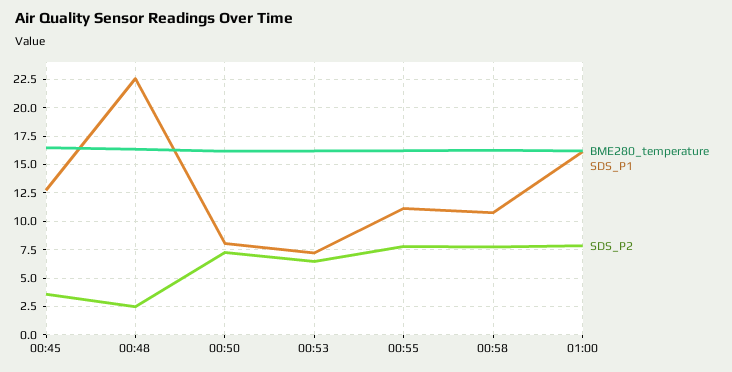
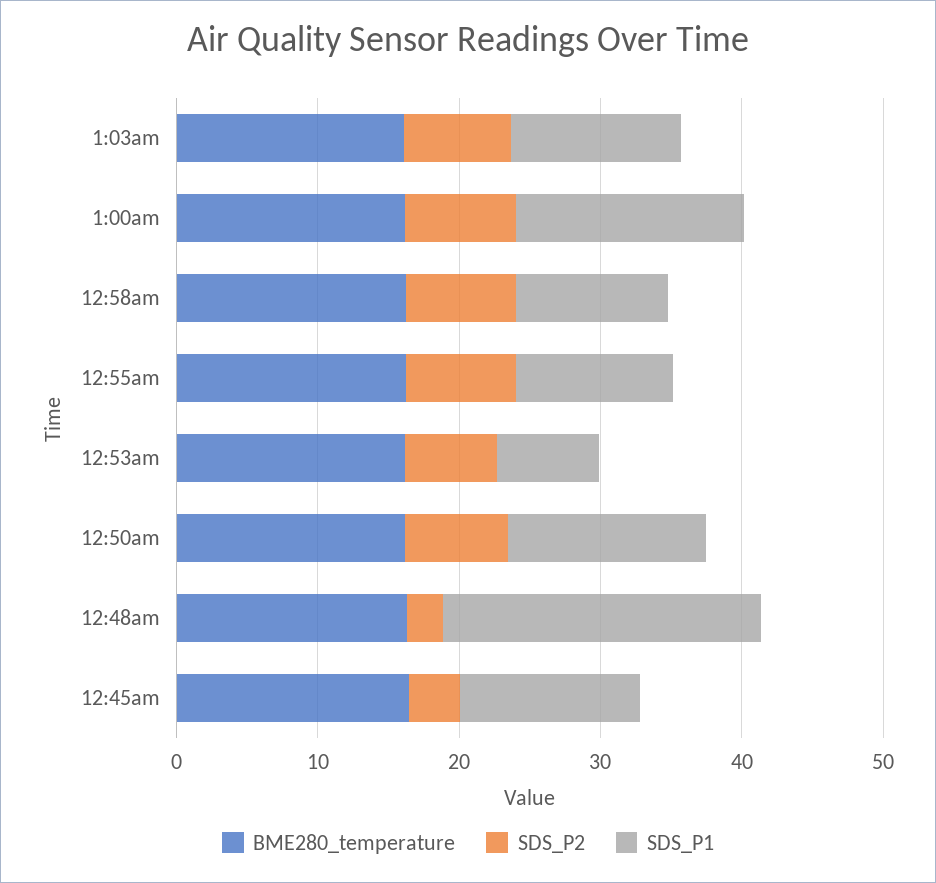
SDS_P1, 00:50: 7.5 -> 14
BME280_temperature, 1:03am: none -> 16
SDS_P2, 1:03am: none -> 8
SDS_P1, 1:03am: none -> 12

